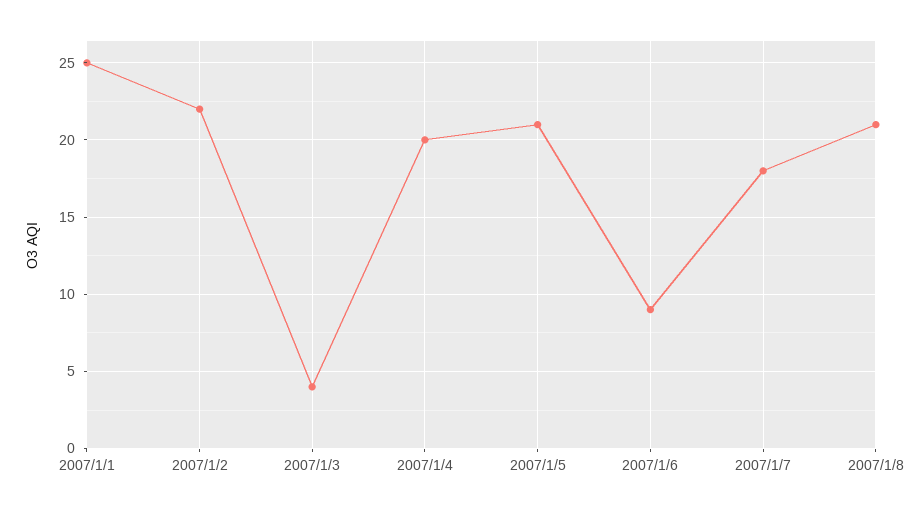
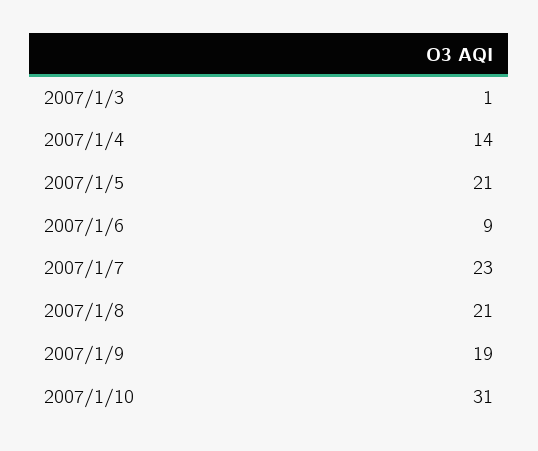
2007/1/1: 25 -> none
2007/1/2: 22 -> none
2007/1/3: 4 -> 1
2007/1/4: 20 -> 14
2007/1/7: 18 -> 23
2007/1/9: none -> 19
2007/1/10: none -> 31

